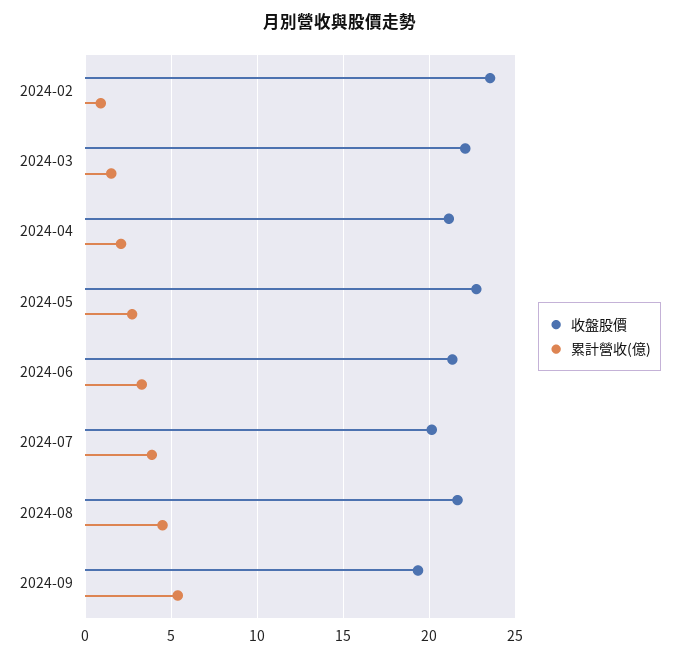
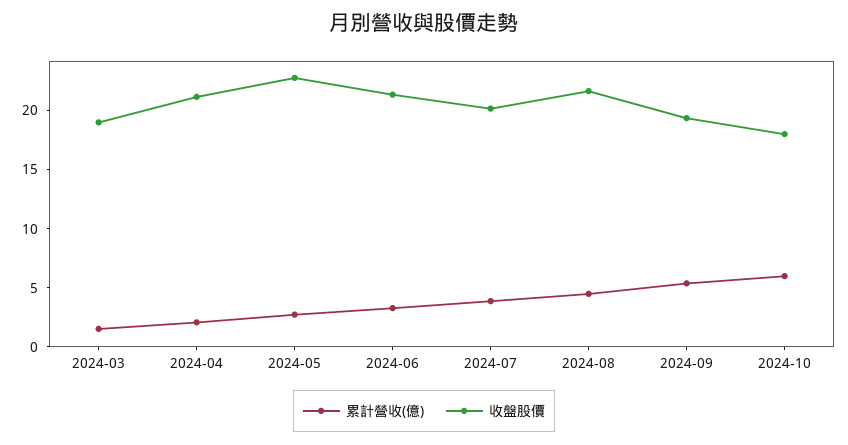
收盤股價, 2024-02: 23.5 -> none
累計營收(億), 2024-02: 1 -> none
收盤股價, 2024-03: 22 -> 19
累計營收(億), 2024-10: none -> 6
收盤股價, 2024-10: none -> 18

